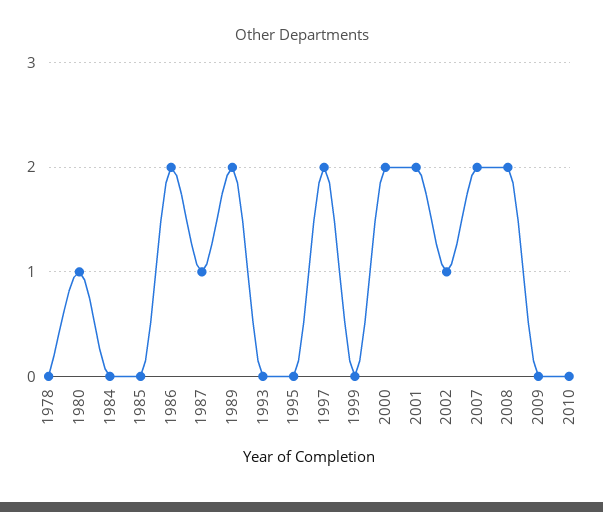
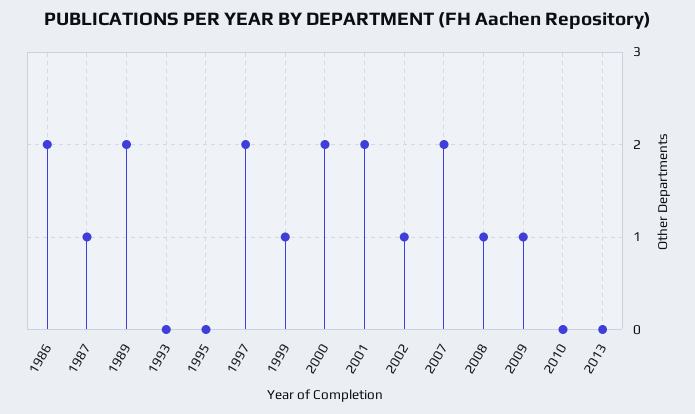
1978: 0 -> none
1980: 1 -> none
1984: 0 -> none
1985: 0 -> none
1999: 0 -> 1
2008: 2 -> 1
2009: 0 -> 1
2013: none -> 0

